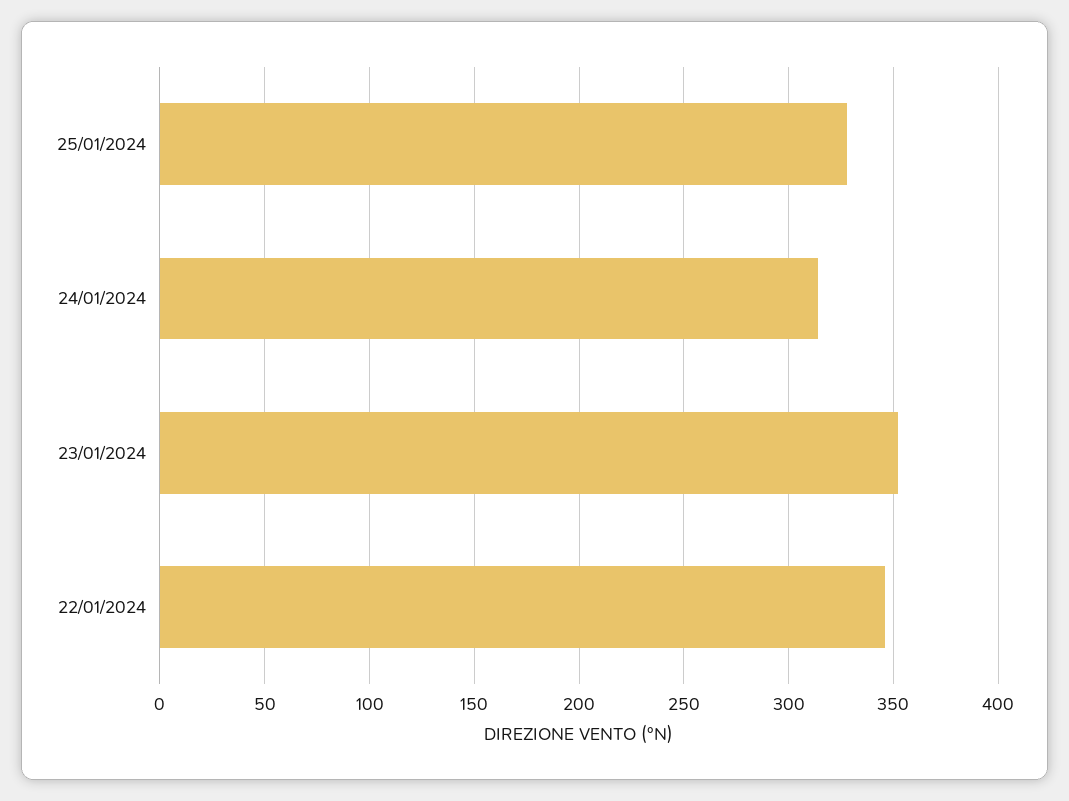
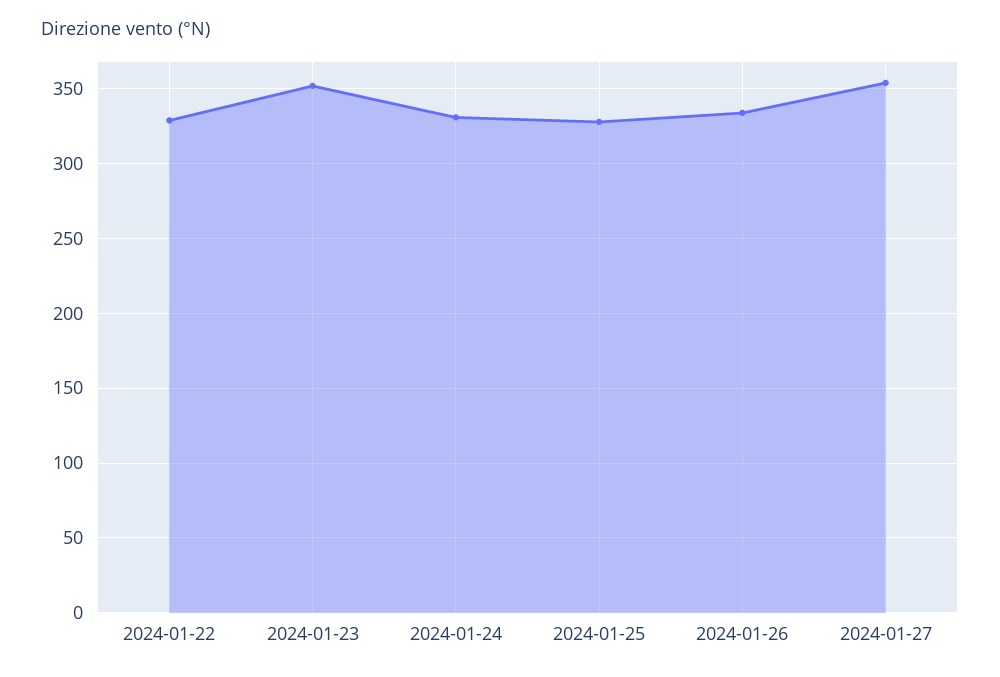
24/01/2024: 315 -> 330
22/01/2024: 345 -> 330
2024-01-26: none -> 335
2024-01-27: none -> 355

